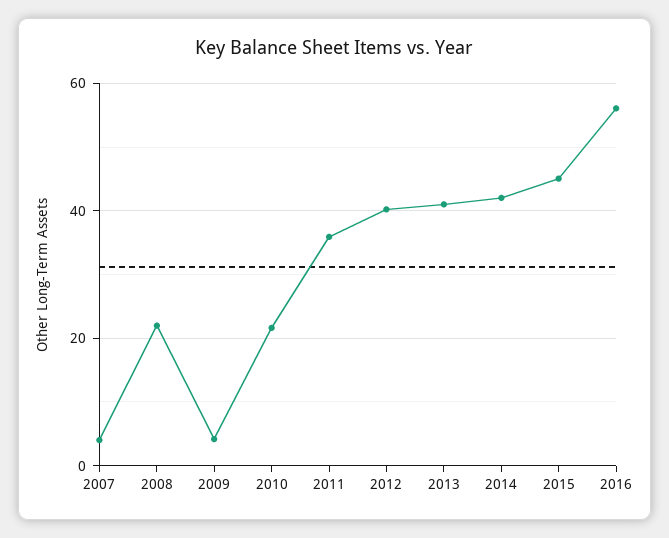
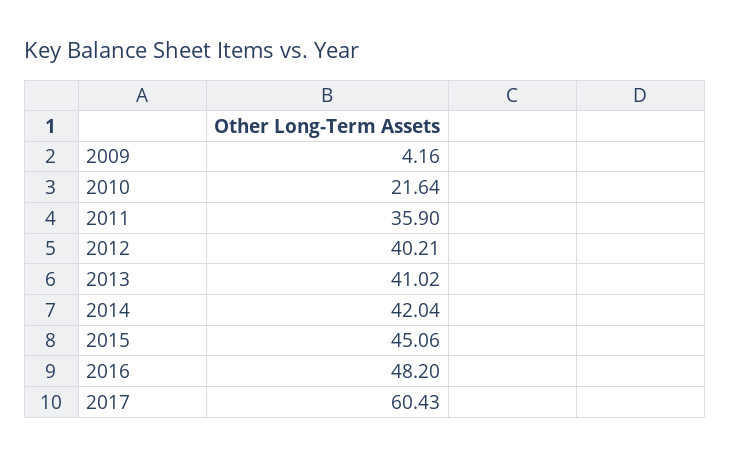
2007: 4 -> none
2008: 22 -> none
2016: 56 -> 48.2
2017: none -> 60.43

